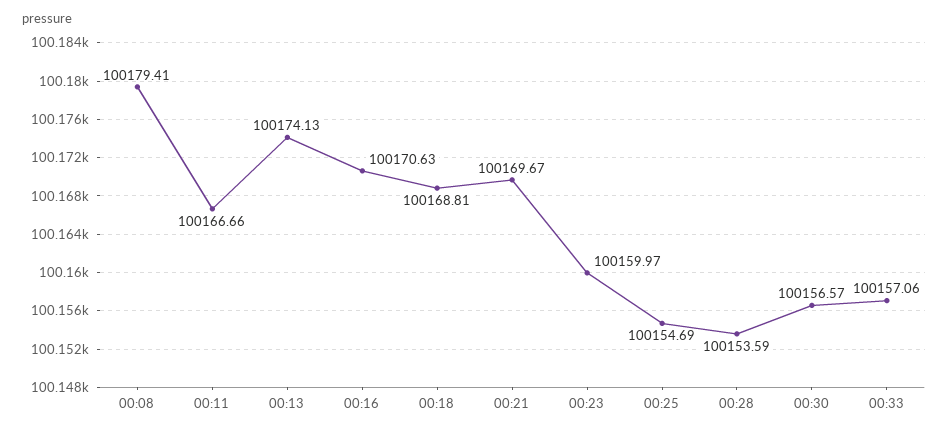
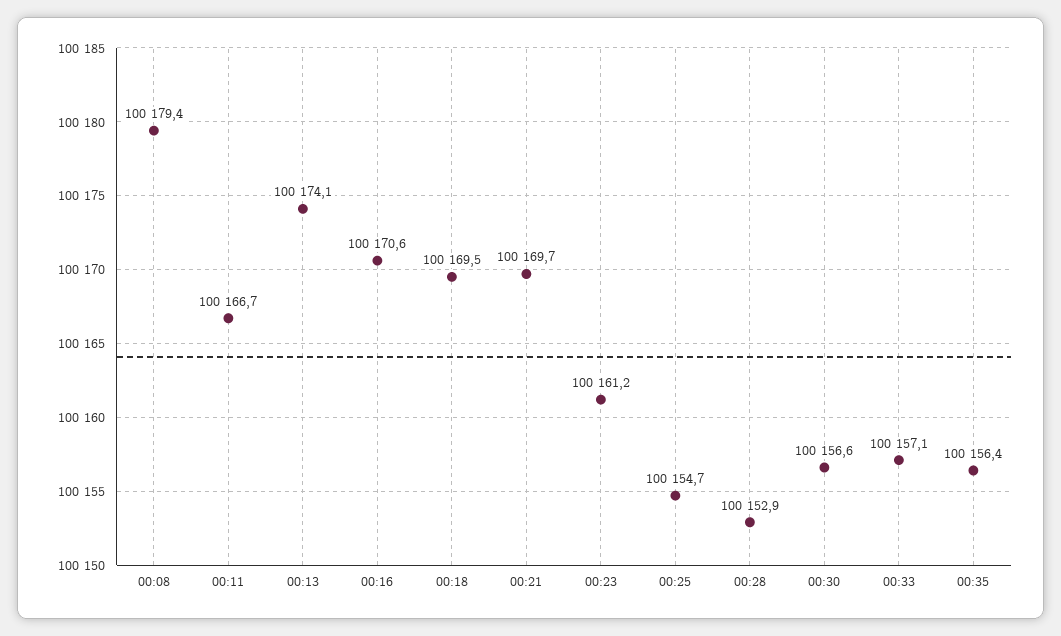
00:18: 100168.81 -> 100169.5
00:23: 100159.97 -> 100161.2
00:28: 100153.59 -> 100152.9
00:35: none -> 100156.4

